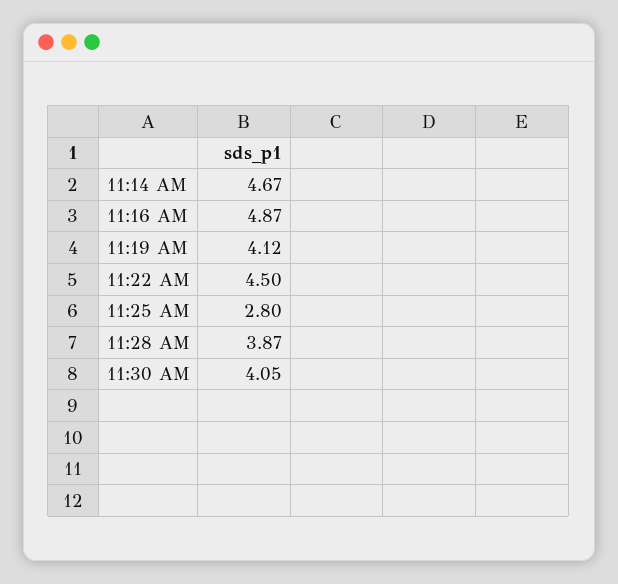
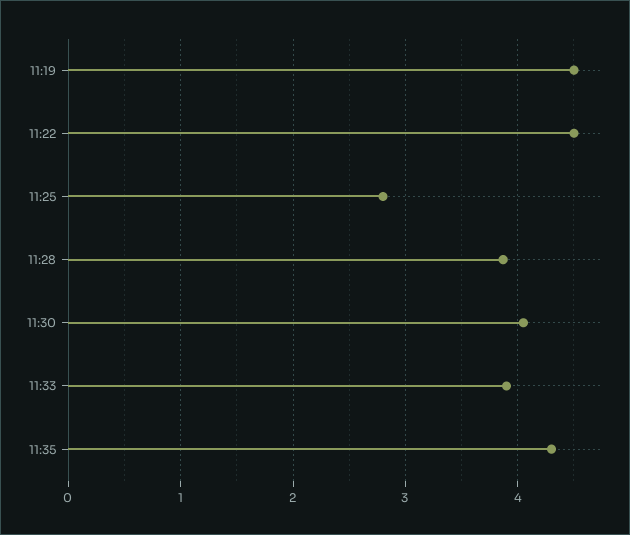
11:14 AM: 4.67 -> none
11:16 AM: 4.87 -> none
11:19 AM: 4.12 -> 4.5
11:33: none -> 3.9
11:35: none -> 4.3

